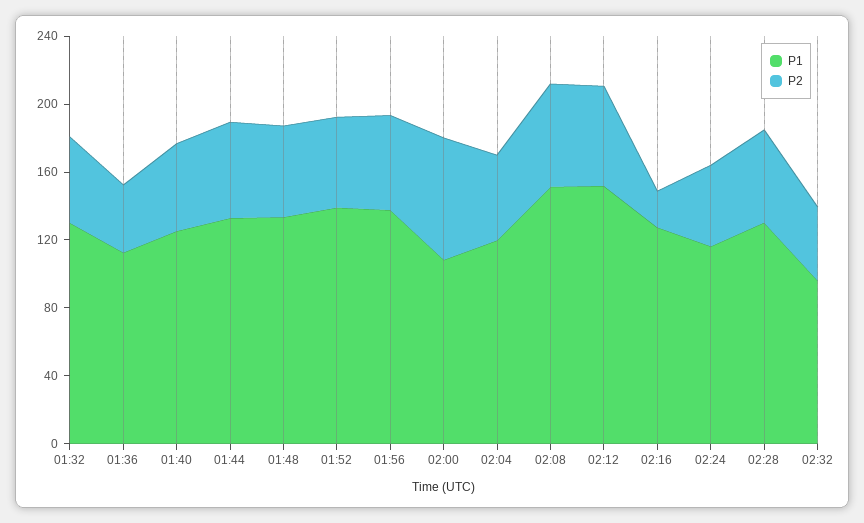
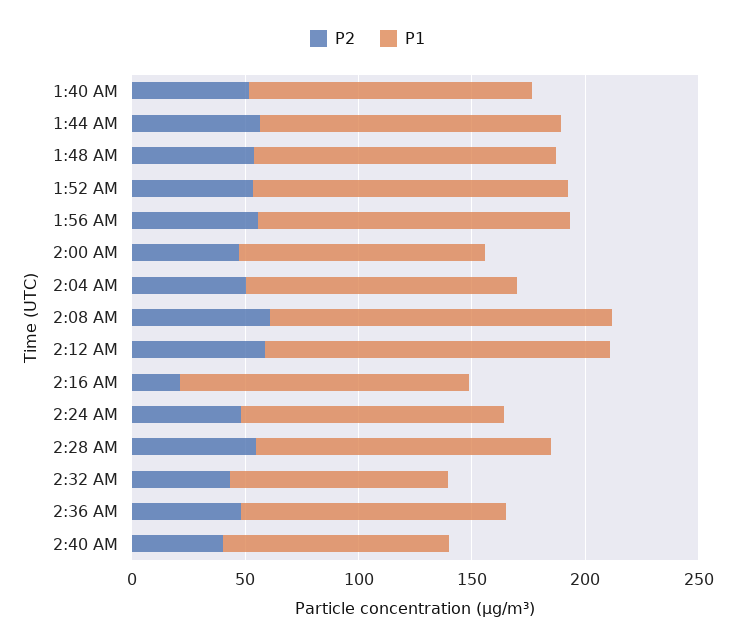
P1, 01:32: 130 -> none
P2, 01:32: 50 -> none
P1, 01:36: 110 -> none
P2, 01:36: 40 -> none
P2, 02:00: 70 -> 50
P2, 2:36 AM: none -> 50
P1, 2:36 AM: none -> 120
P2, 2:40 AM: none -> 40
P1, 2:40 AM: none -> 100

